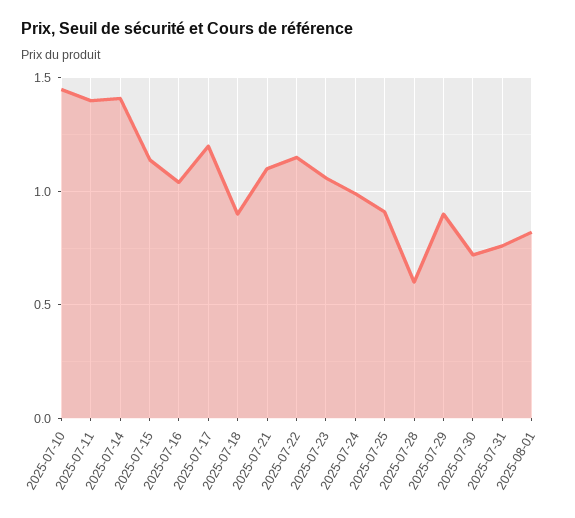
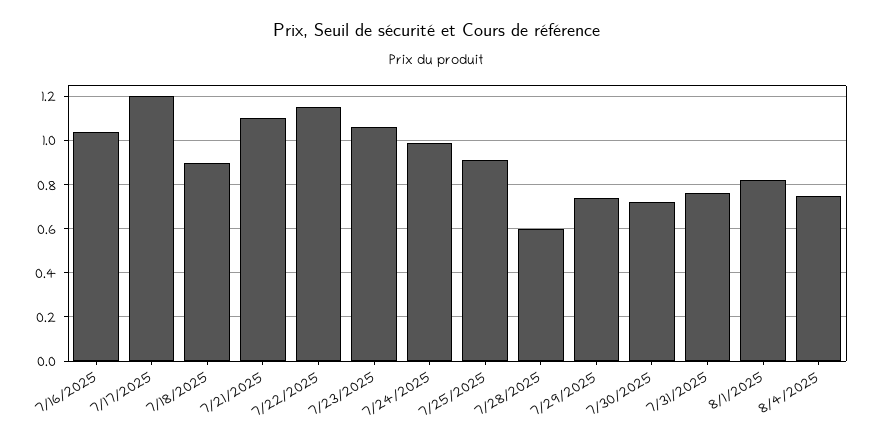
2025-07-10: 1.45 -> none
2025-07-11: 1.4 -> none
2025-07-14: 1.4 -> none
2025-07-15: 1.15 -> none
2025-07-29: 0.9 -> 0.75
8/4/2025: none -> 0.75

